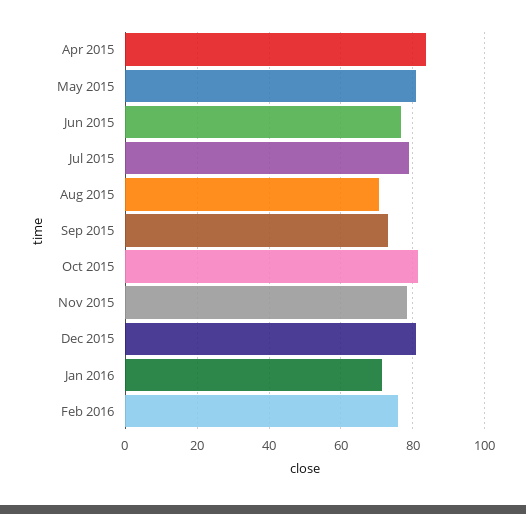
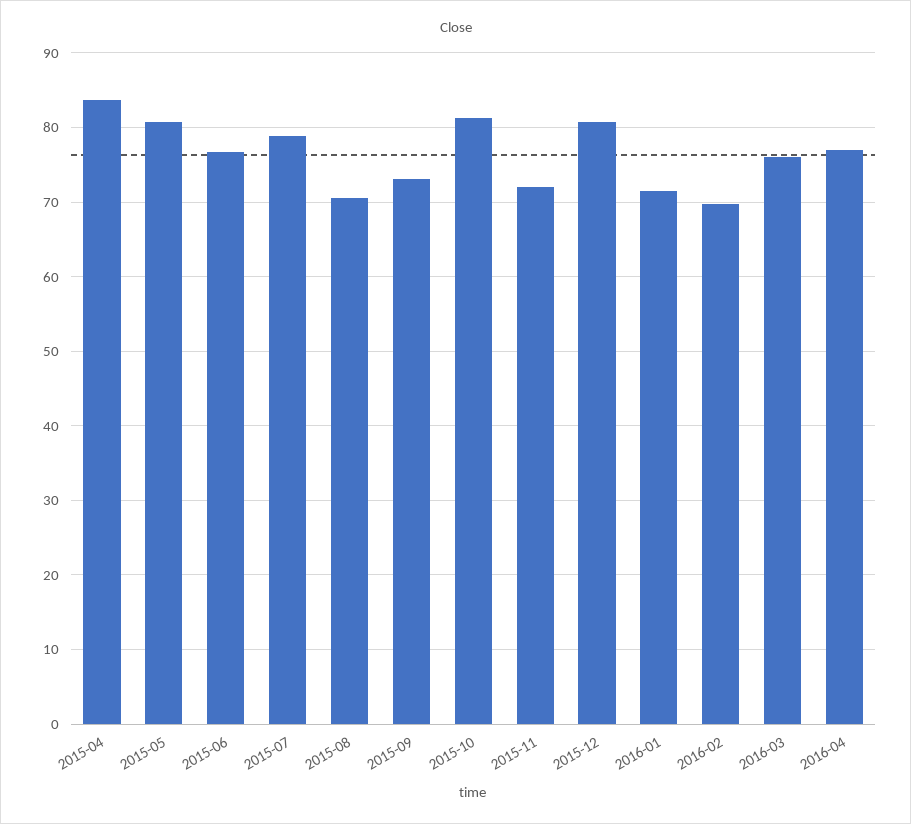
Nov 2015: 78 -> 72
Feb 2016: 76 -> 70
2016-03: none -> 76
2016-04: none -> 77

